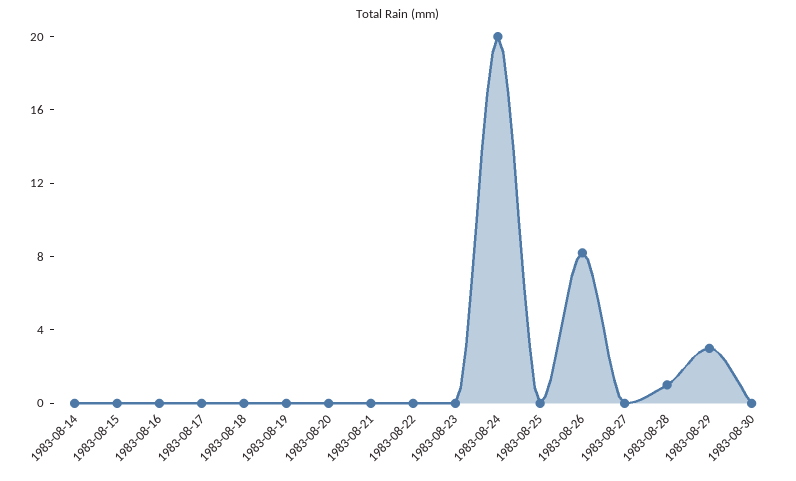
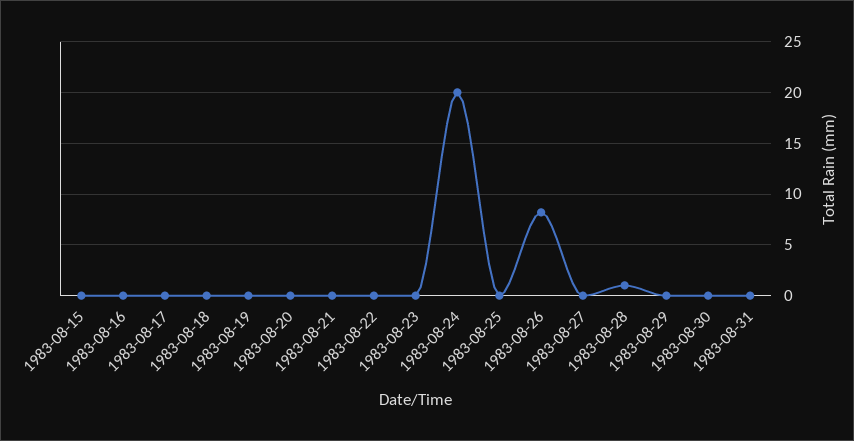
1983-08-14: 0 -> none
1983-08-29: 3 -> 0
1983-08-31: none -> 0

